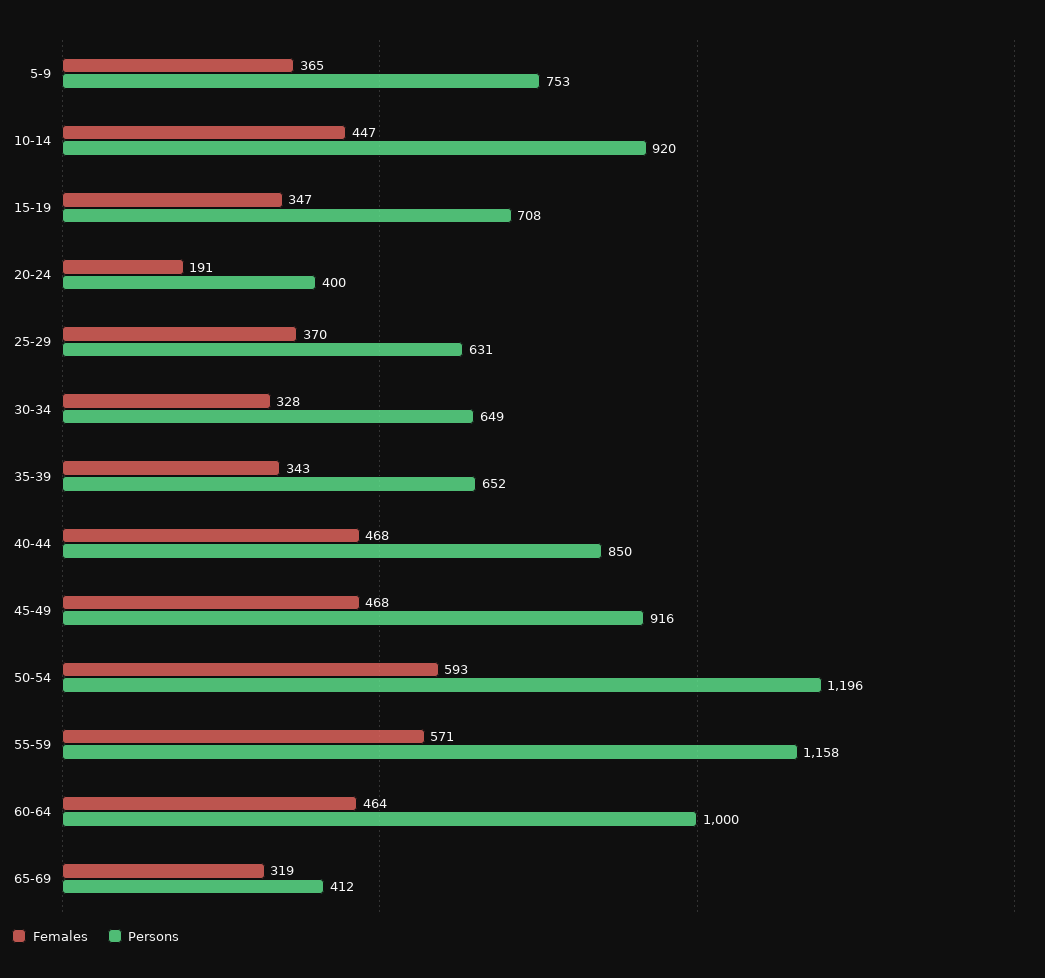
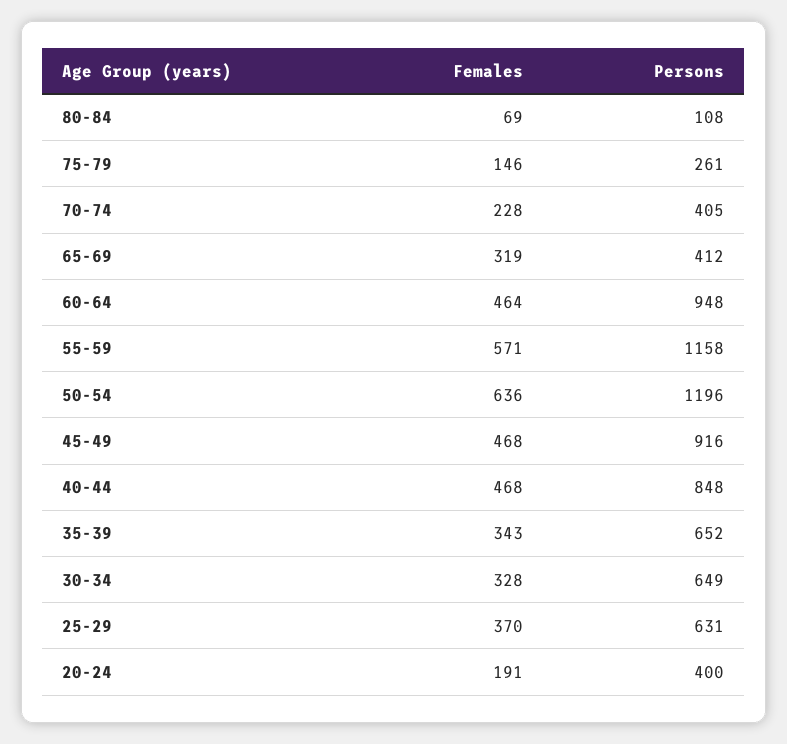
Females, 5-9: 365 -> none
Persons, 5-9: 753 -> none
Females, 10-14: 447 -> none
Persons, 10-14: 920 -> none
Females, 15-19: 347 -> none
Persons, 15-19: 708 -> none
Persons, 40-44: 850 -> 848
Females, 50-54: 593 -> 636
Persons, 60-64: 1000 -> 948
Females, 80-84: none -> 69
Persons, 80-84: none -> 108
Females, 75-79: none -> 146
Persons, 75-79: none -> 261
Females, 70-74: none -> 228
Persons, 70-74: none -> 405

